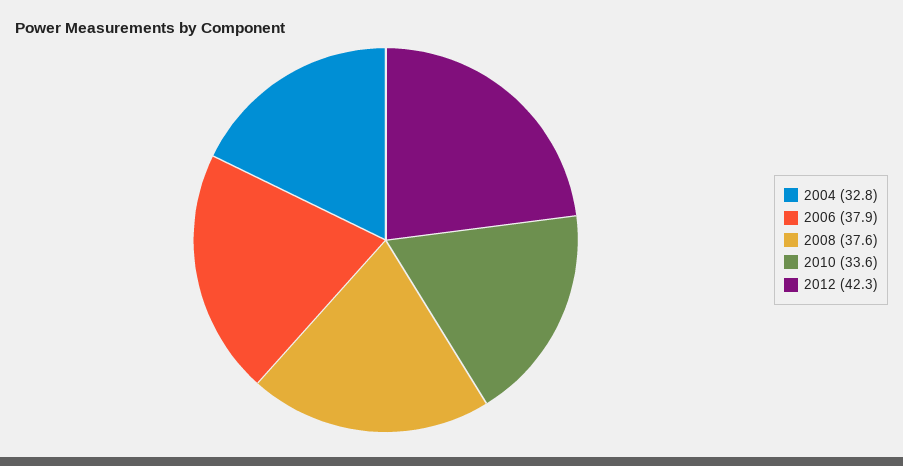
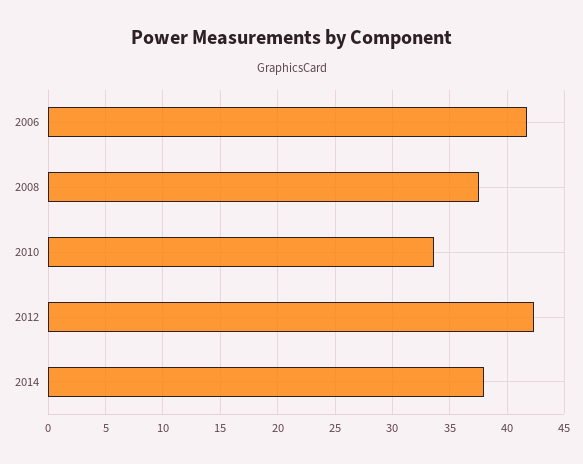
2004: 32.8 -> none
2006: 37.9 -> 42
2014: none -> 38

